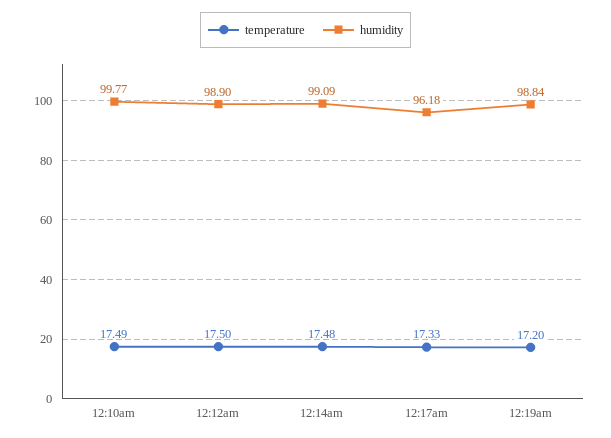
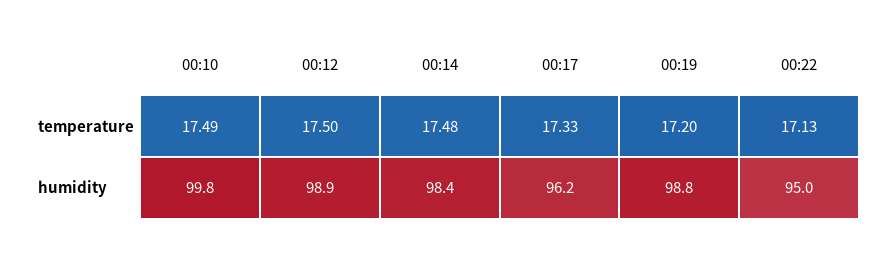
humidity, 12:14am: 99.09 -> 98.4
temperature, 00:22: none -> 17.13
humidity, 00:22: none -> 95

